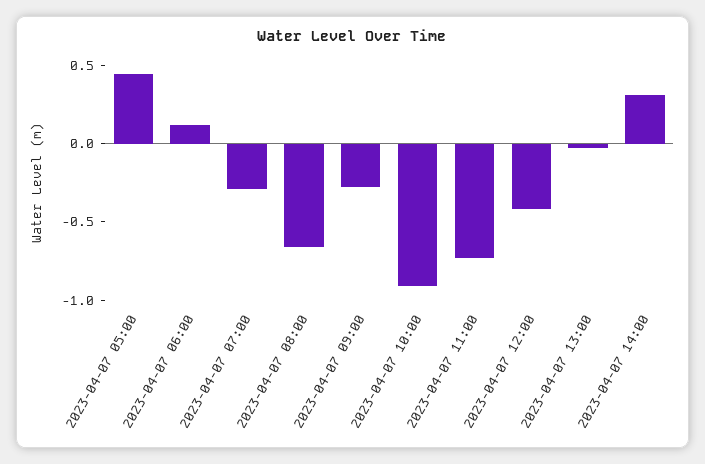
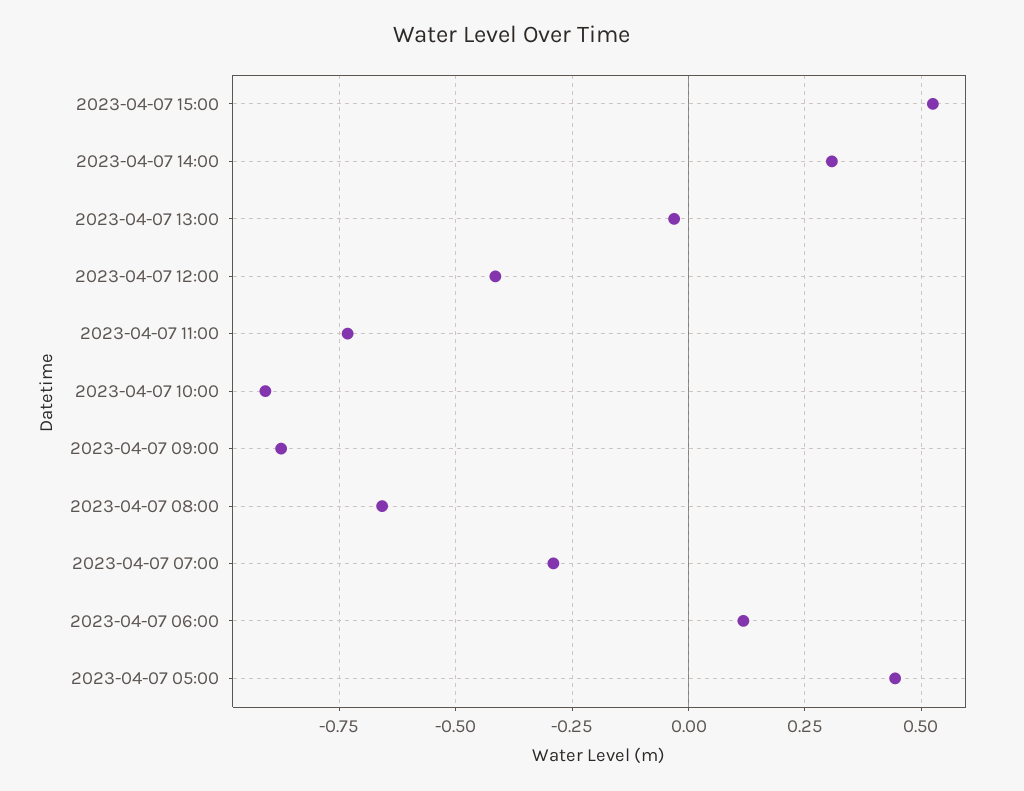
2023-04-07 09:00: -0.3 -> -0.875
2023-04-07 15:00: none -> 0.525

